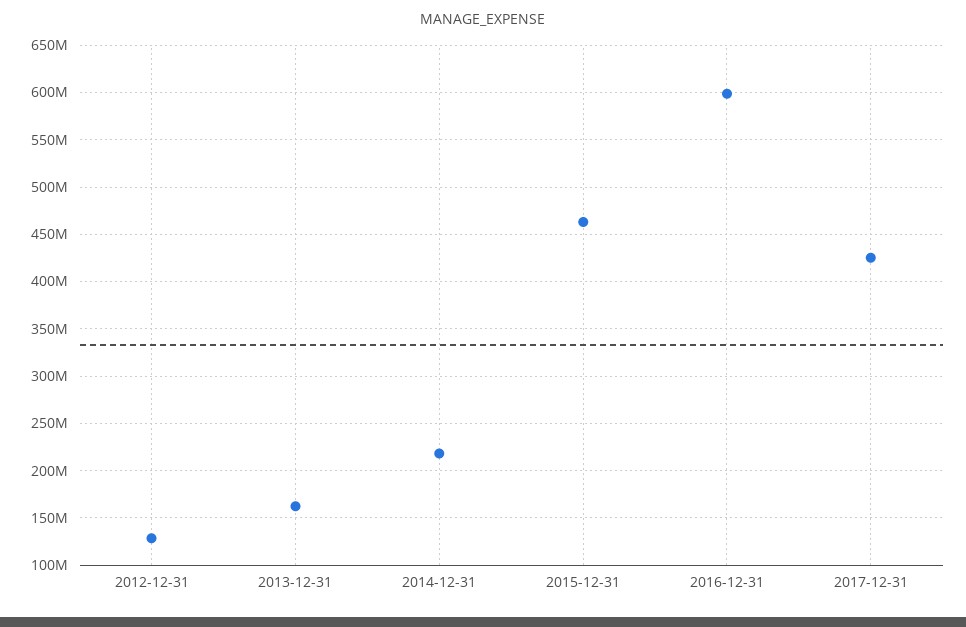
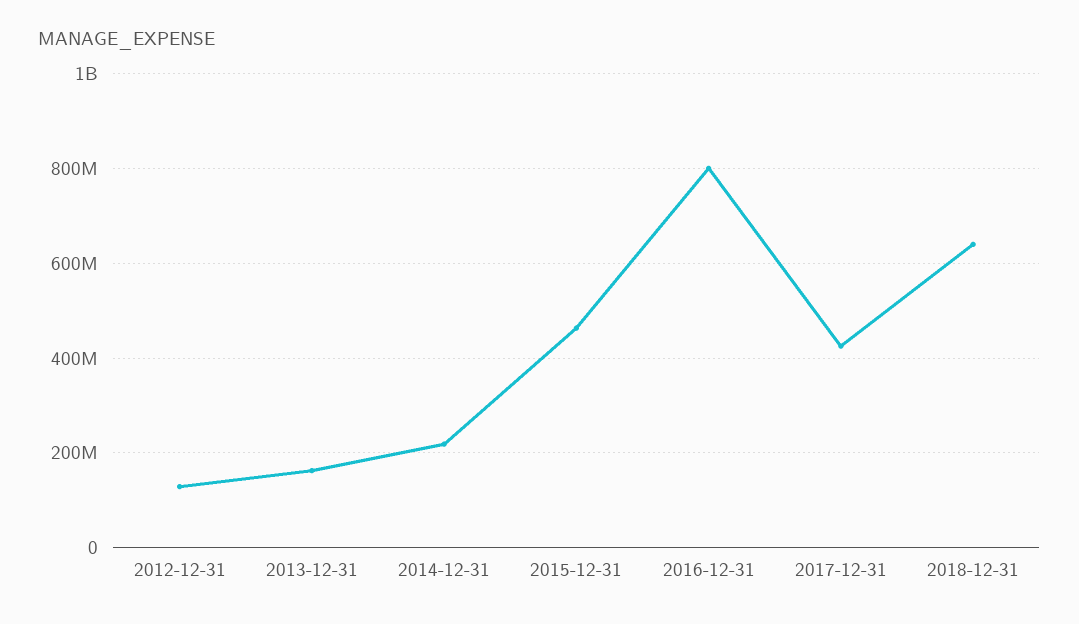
2016-12-31: 600000000 -> 800000000
2018-12-31: none -> 640000000

